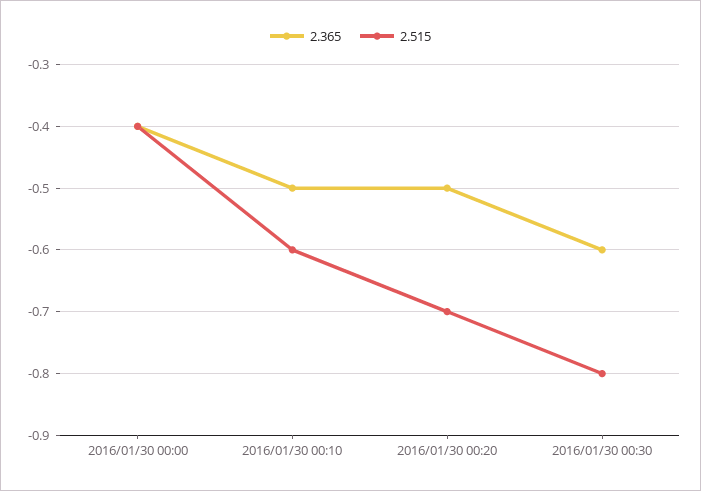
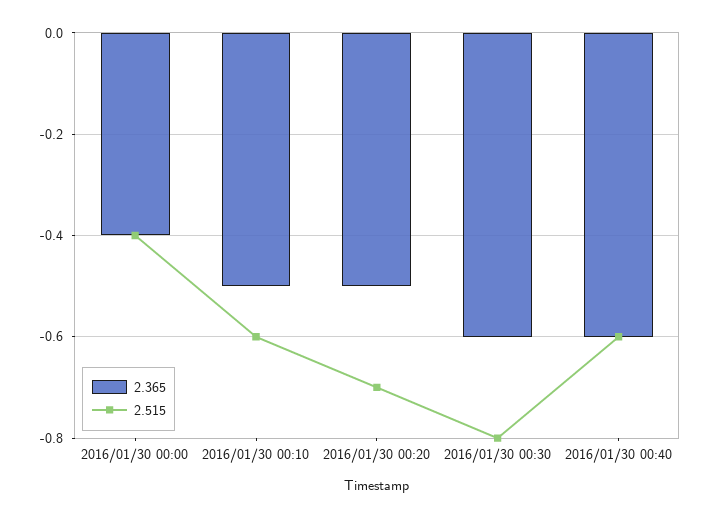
2.365, 2016/01/30 00:40: none -> -0.6
2.515, 2016/01/30 00:40: none -> -0.6

